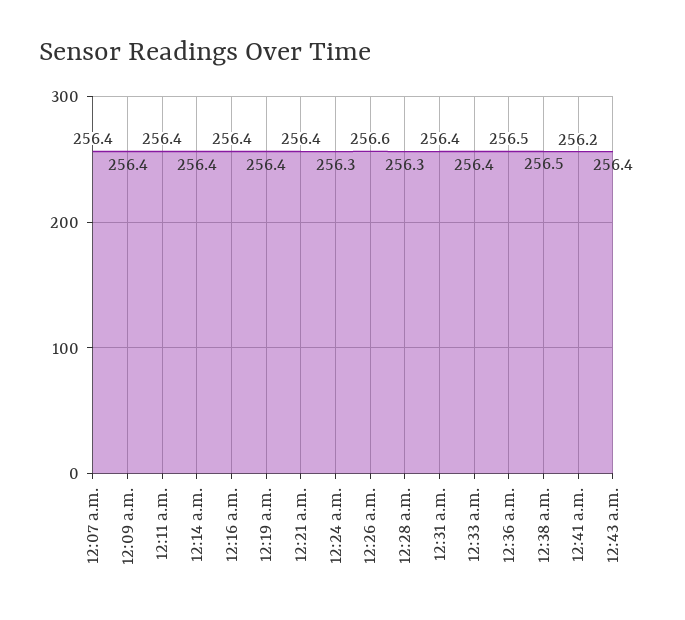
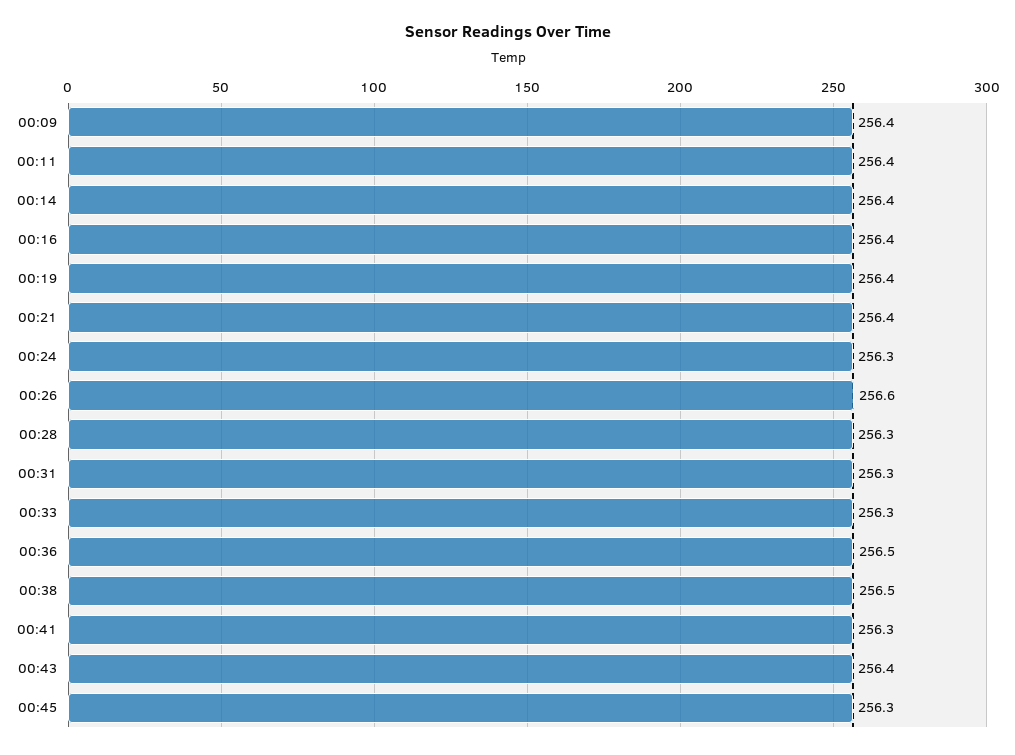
12:07 a.m.: 256.4 -> none
12:31 a.m.: 256.4 -> 256.3
12:33 a.m.: 256.4 -> 256.3
12:41 a.m.: 256.2 -> 256.3
00:45: none -> 256.3

